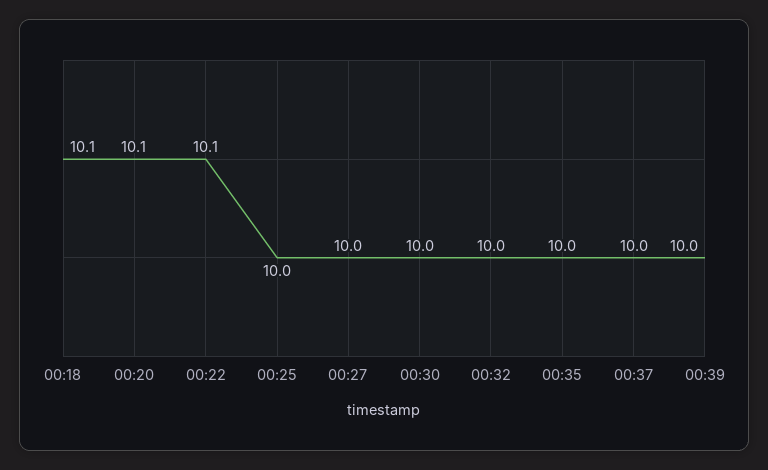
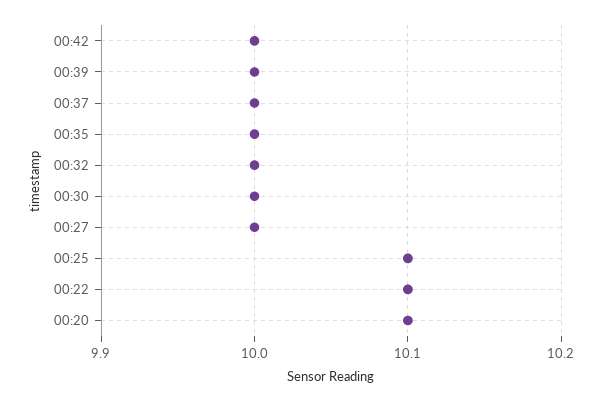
00:18: 10.1 -> none
00:25: 10 -> 10.1
00:42: none -> 10

